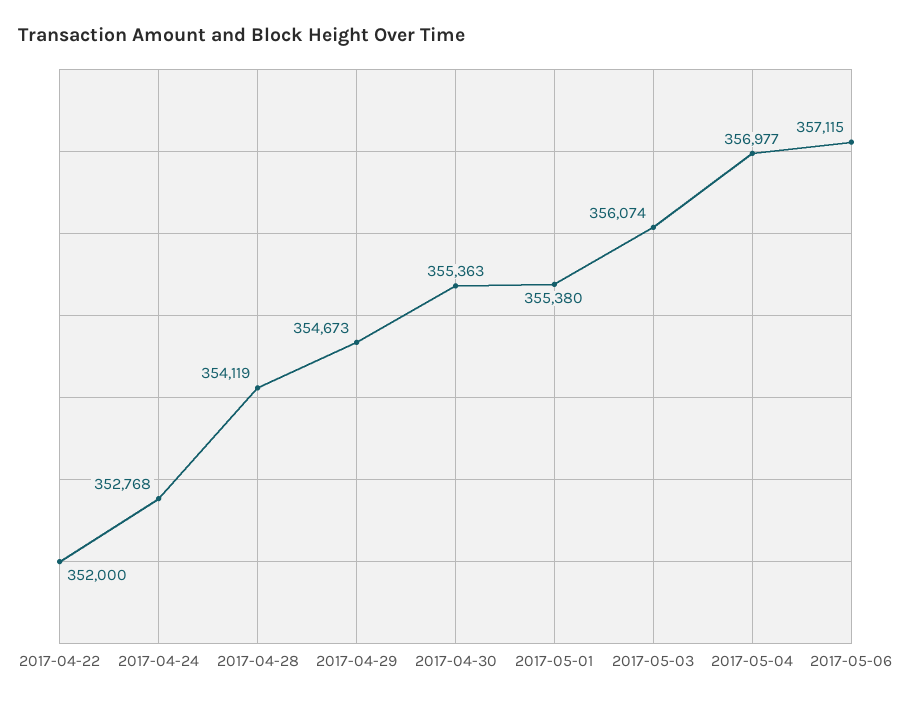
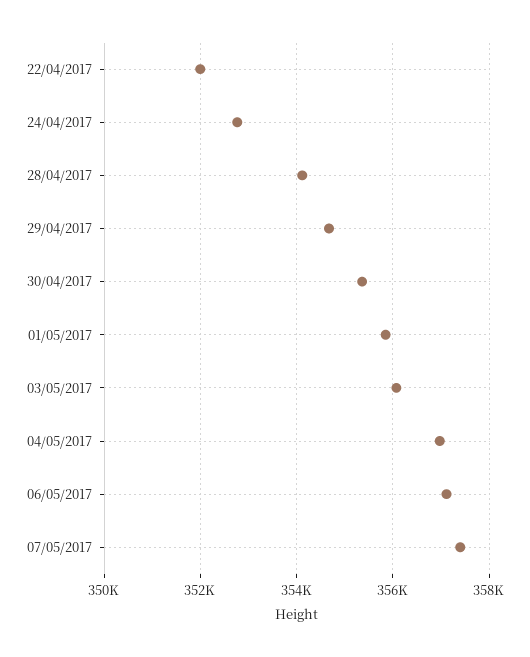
2017-05-01: 355380 -> 355800
07/05/2017: none -> 357400

